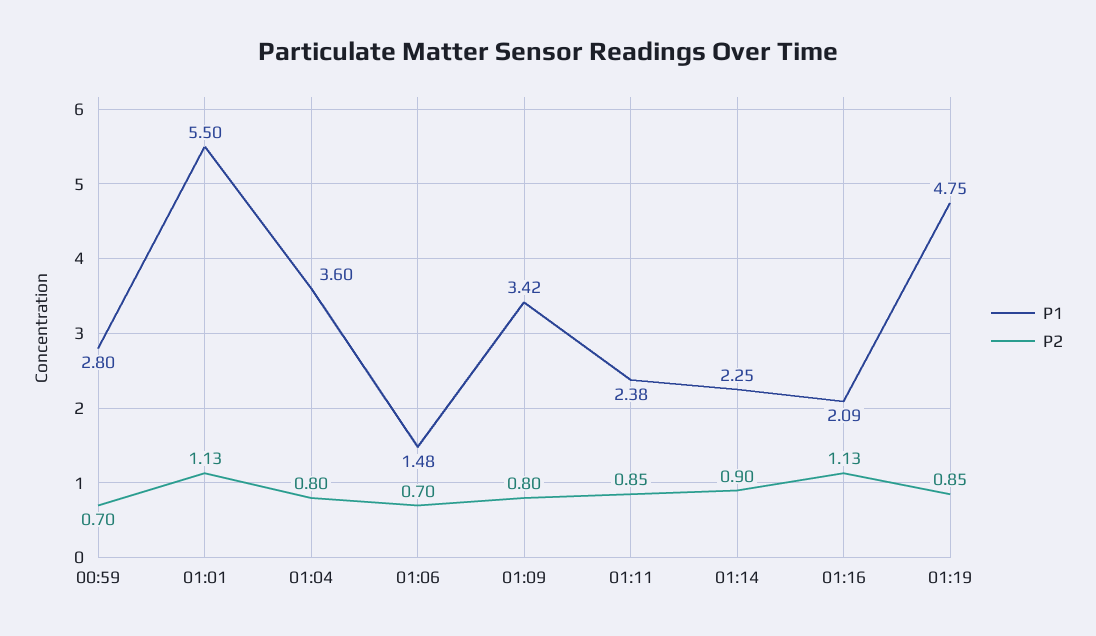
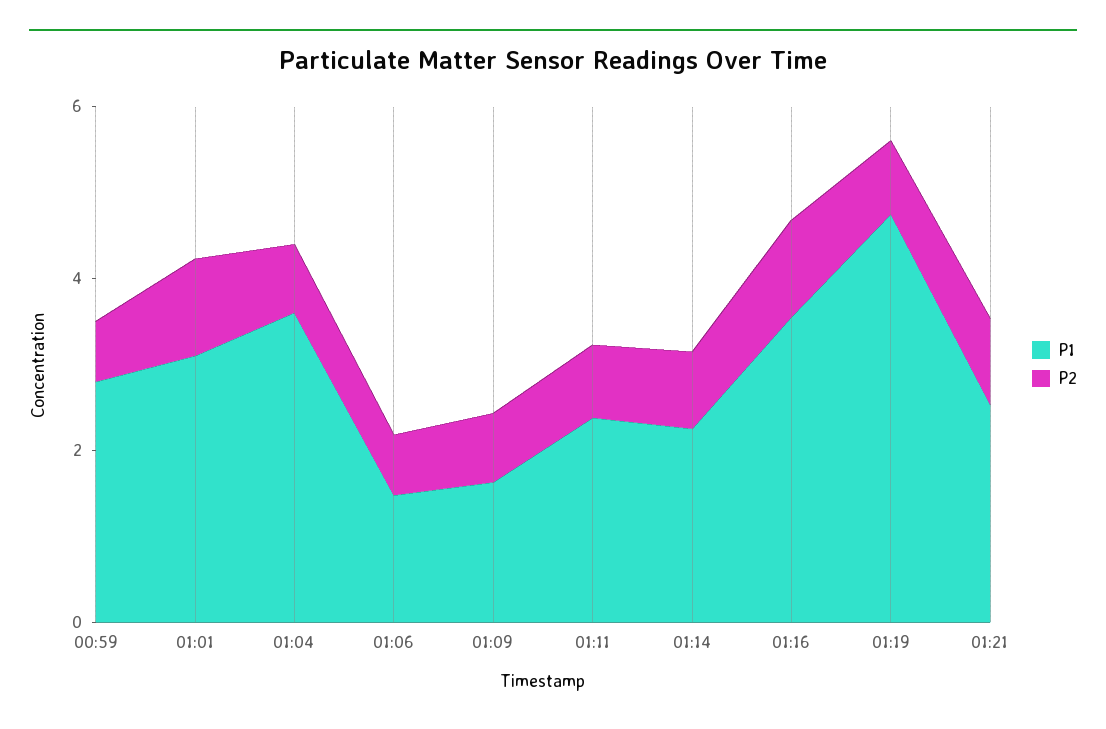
P1, 01:01: 5.5 -> 3
P1, 01:09: 3.42 -> 1.5
P1, 01:16: 2.09 -> 3.5
P1, 01:21: none -> 2.5
P2, 01:21: none -> 1

